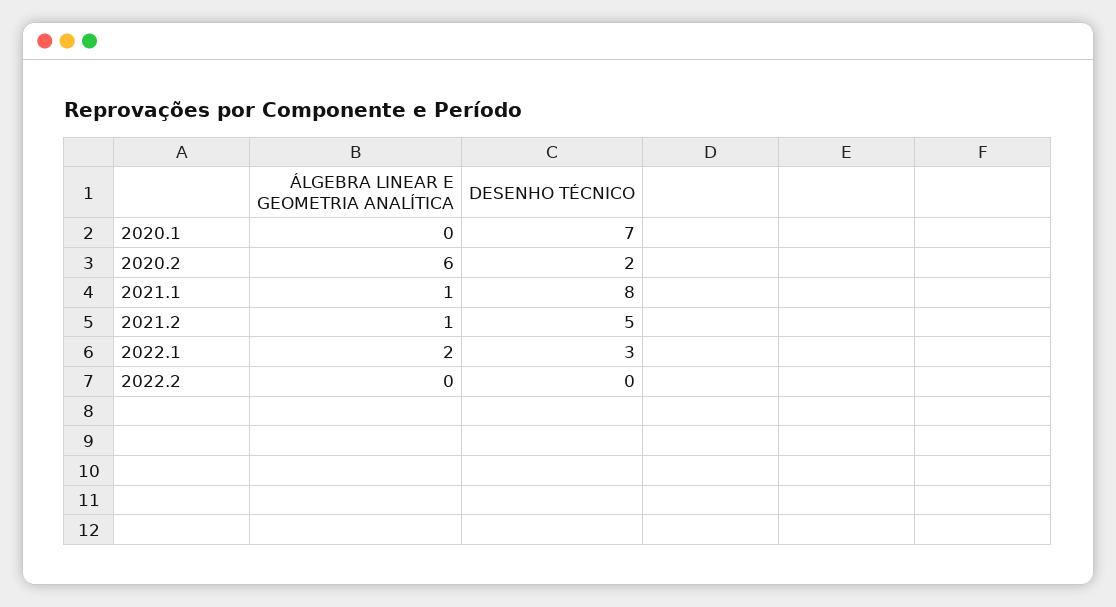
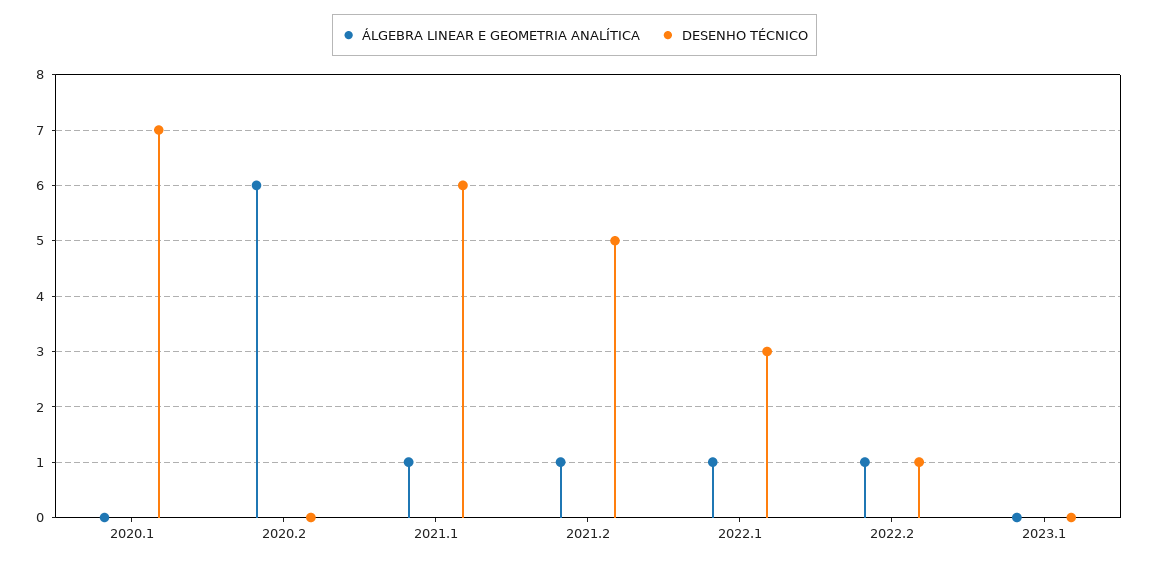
DESENHO TÉCNICO, 2020.2: 2 -> 0
DESENHO TÉCNICO, 2021.1: 8 -> 6
ÁLGEBRA LINEAR E GEOMETRIA ANALÍTICA, 2022.1: 2 -> 1
ÁLGEBRA LINEAR E GEOMETRIA ANALÍTICA, 2022.2: 0 -> 1
DESENHO TÉCNICO, 2022.2: 0 -> 1
ÁLGEBRA LINEAR E GEOMETRIA ANALÍTICA, 2023.1: none -> 0
DESENHO TÉCNICO, 2023.1: none -> 0

